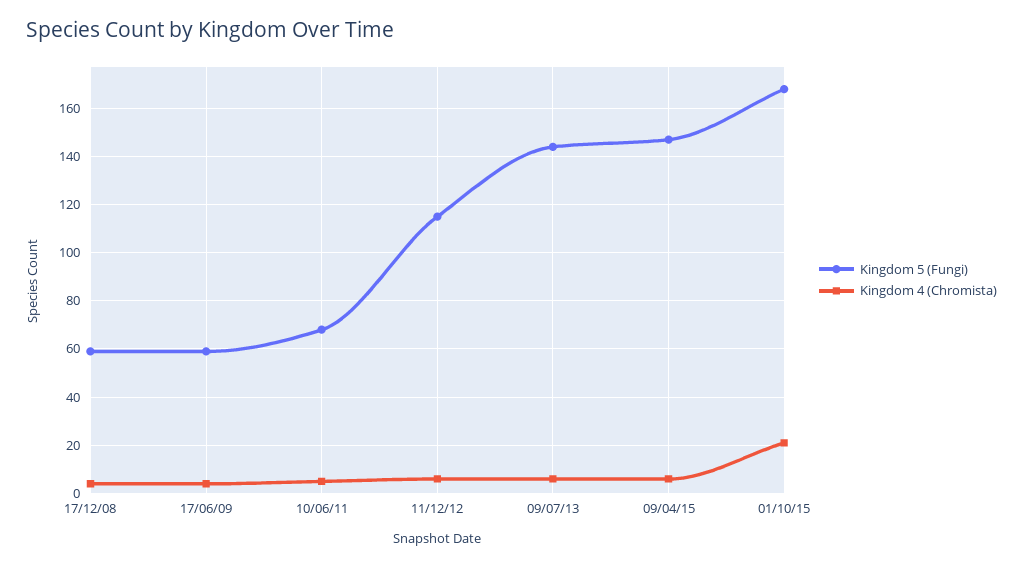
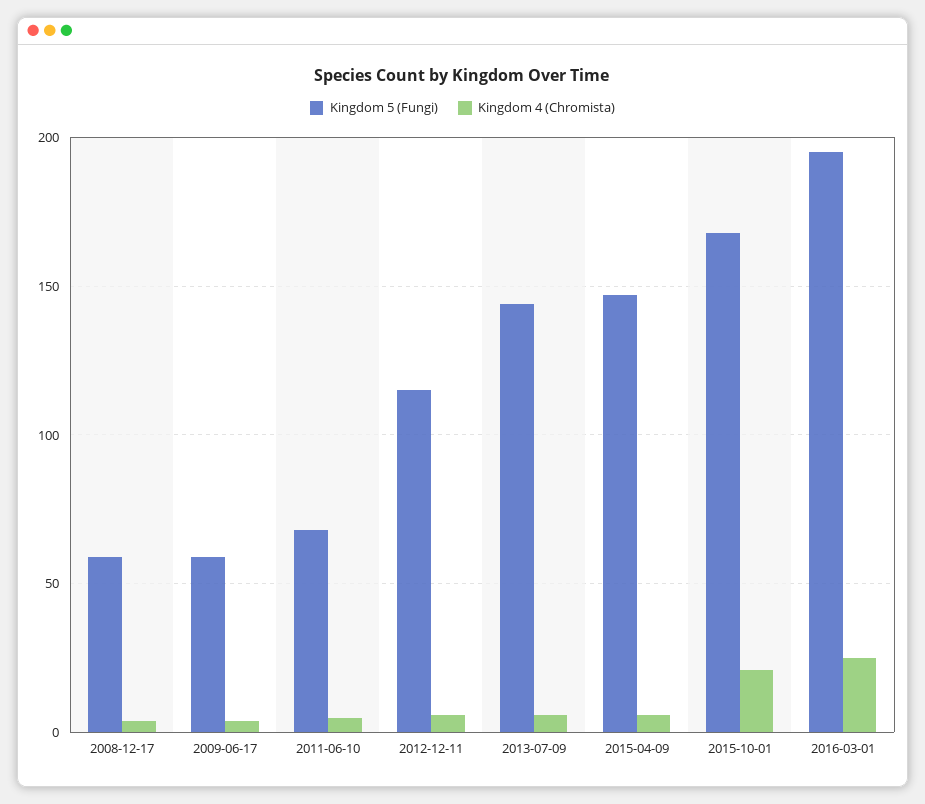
Kingdom 5 (Fungi), 2016-03-01: none -> 195
Kingdom 4 (Chromista), 2016-03-01: none -> 25

